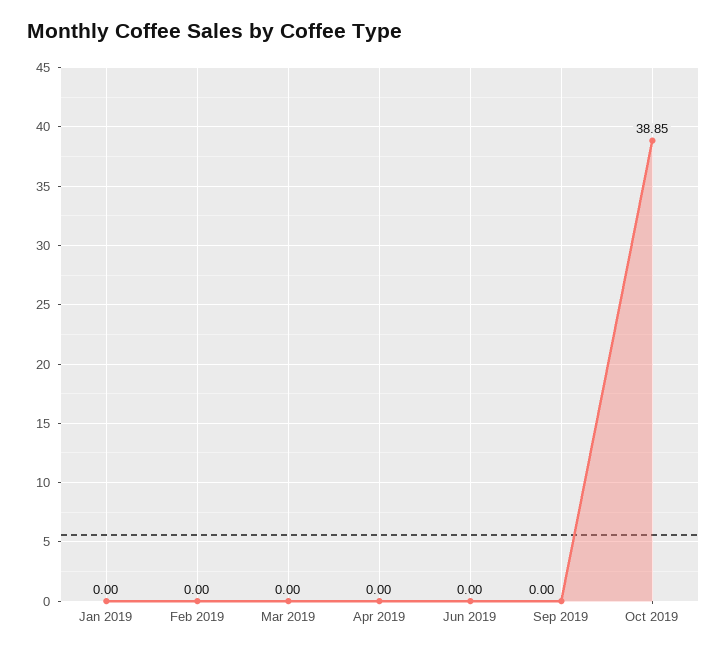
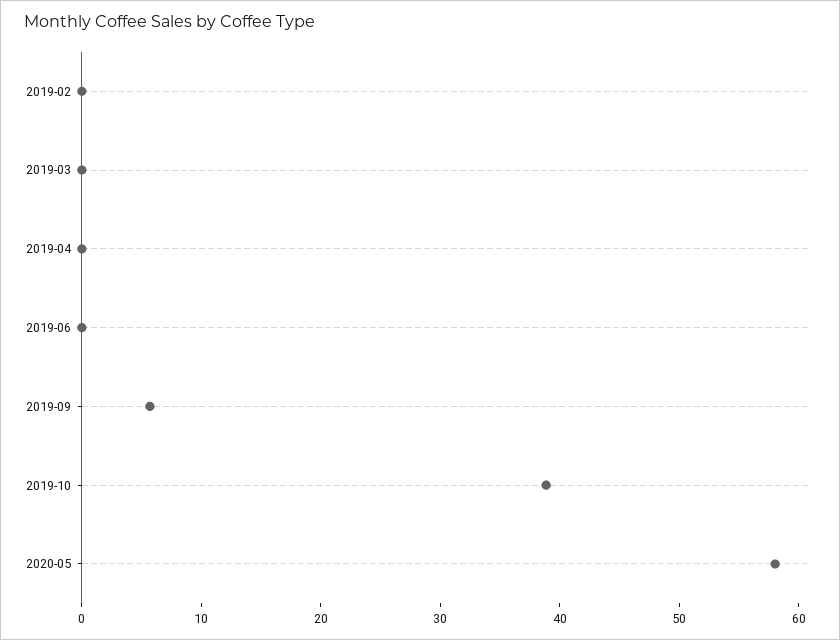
Jan 2019: 0 -> none
Sep 2019: 0 -> 6
2020-05: none -> 58

